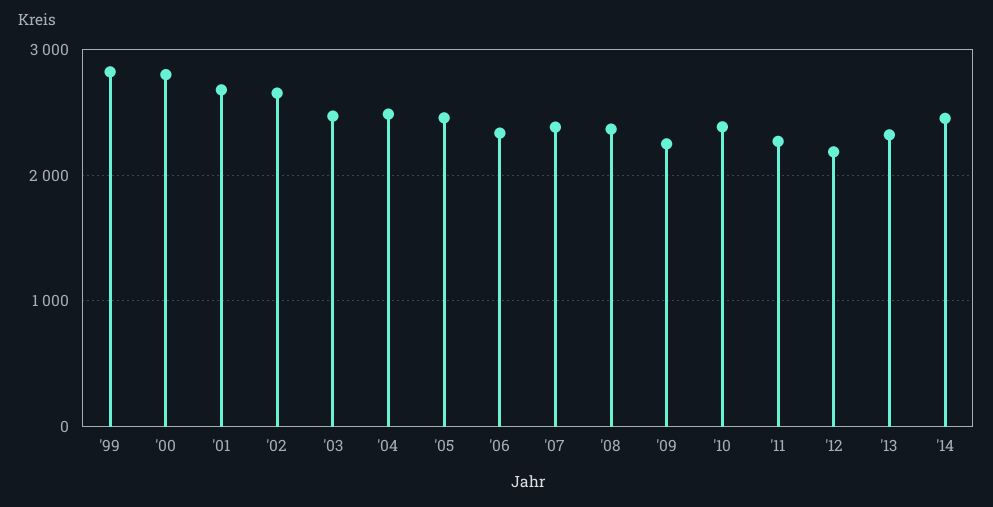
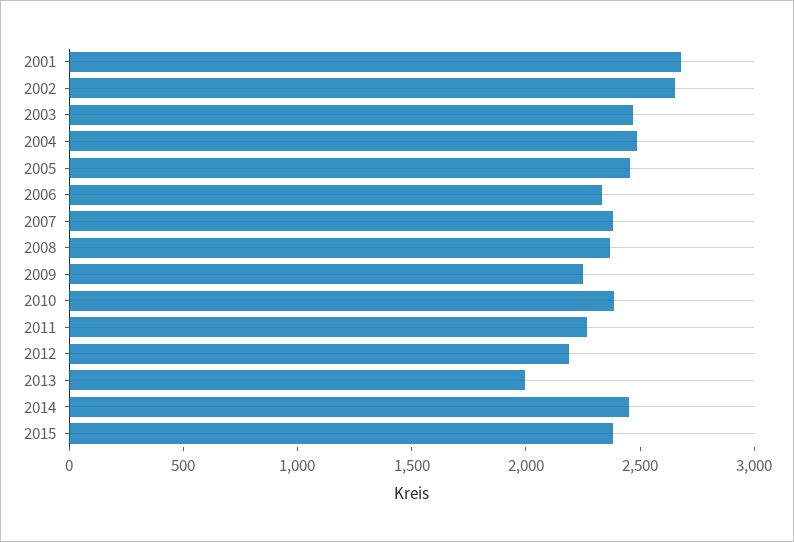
'99: 2800 -> none
'00: 2800 -> none
'13: 2300 -> 2000
2015: none -> 2400

